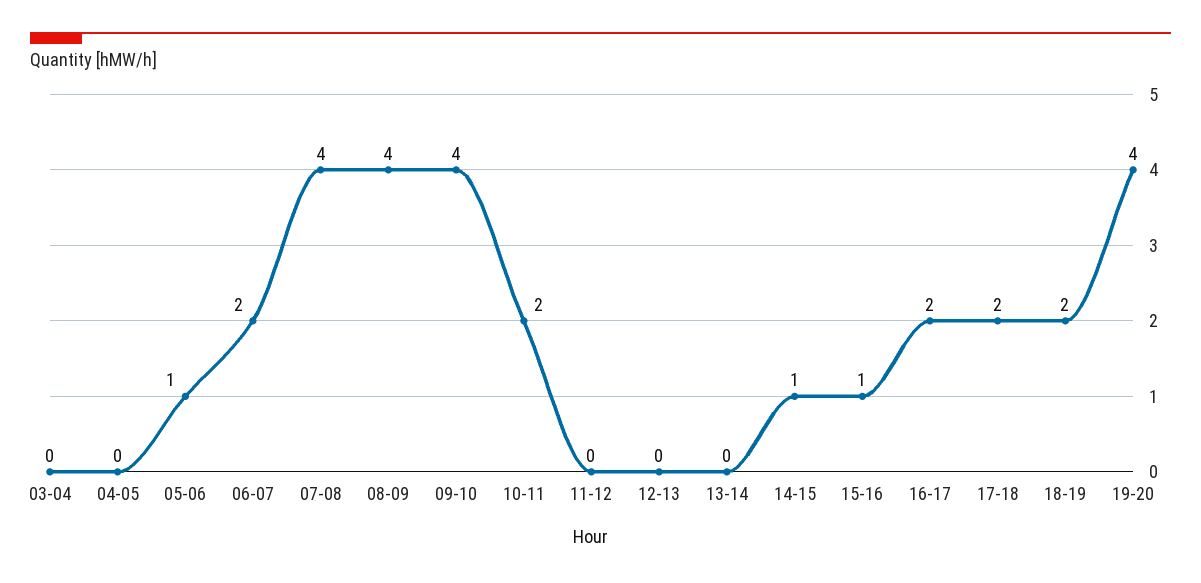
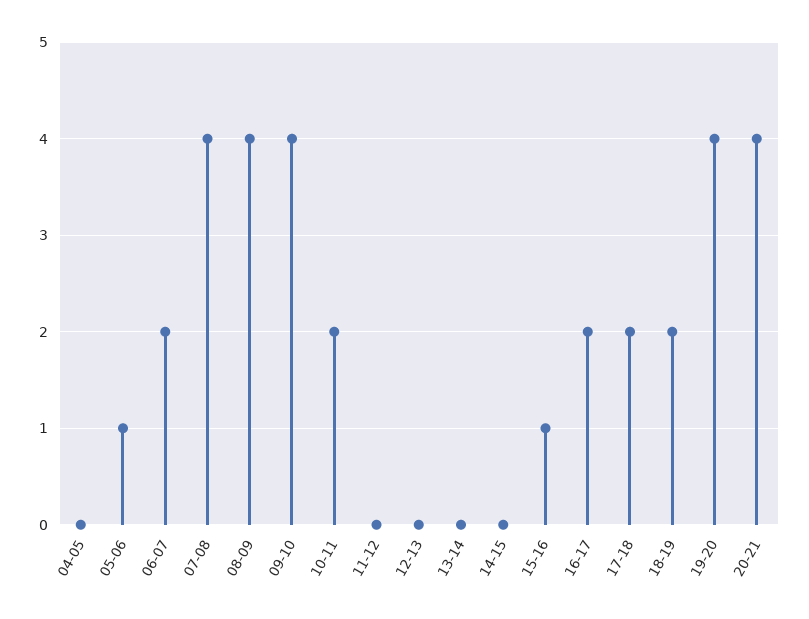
03-04: 0 -> none
14-15: 1 -> 0
20-21: none -> 4

